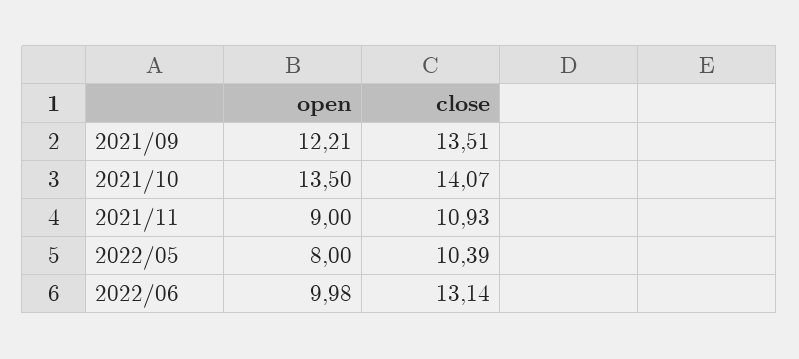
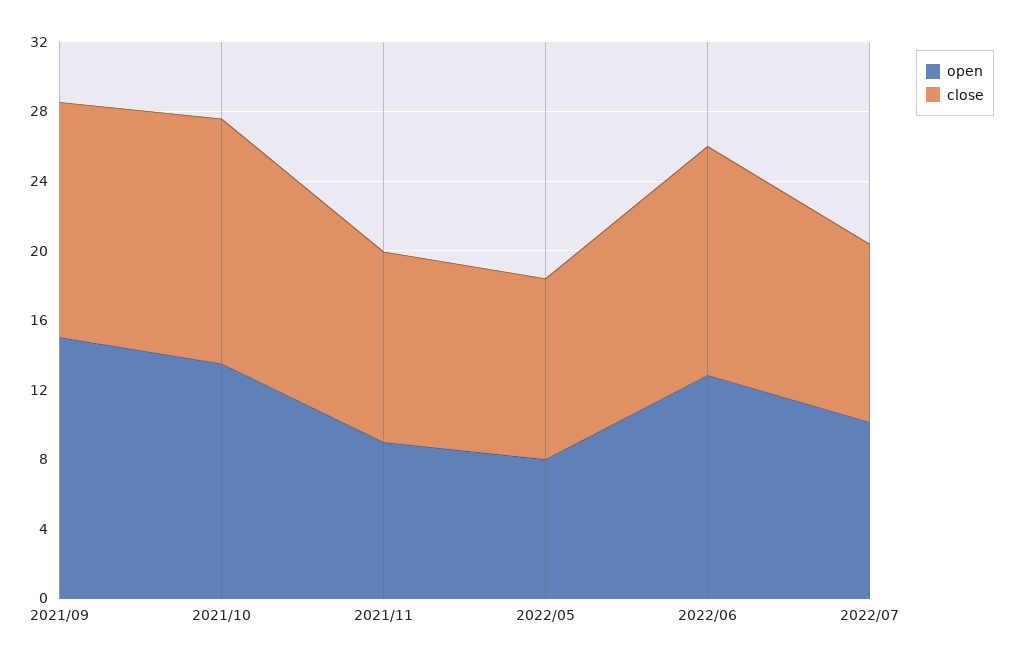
open, 2021/09: 12.21 -> 15
open, 2022/06: 9.98 -> 13
open, 2022/07: none -> 10
close, 2022/07: none -> 10

